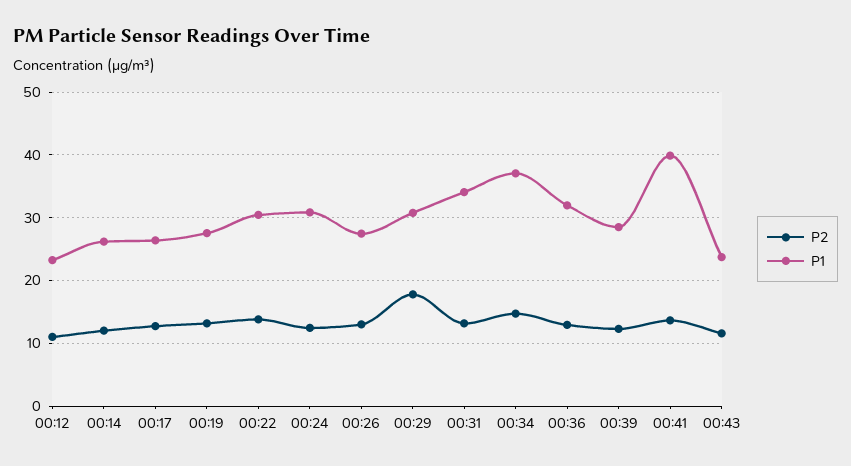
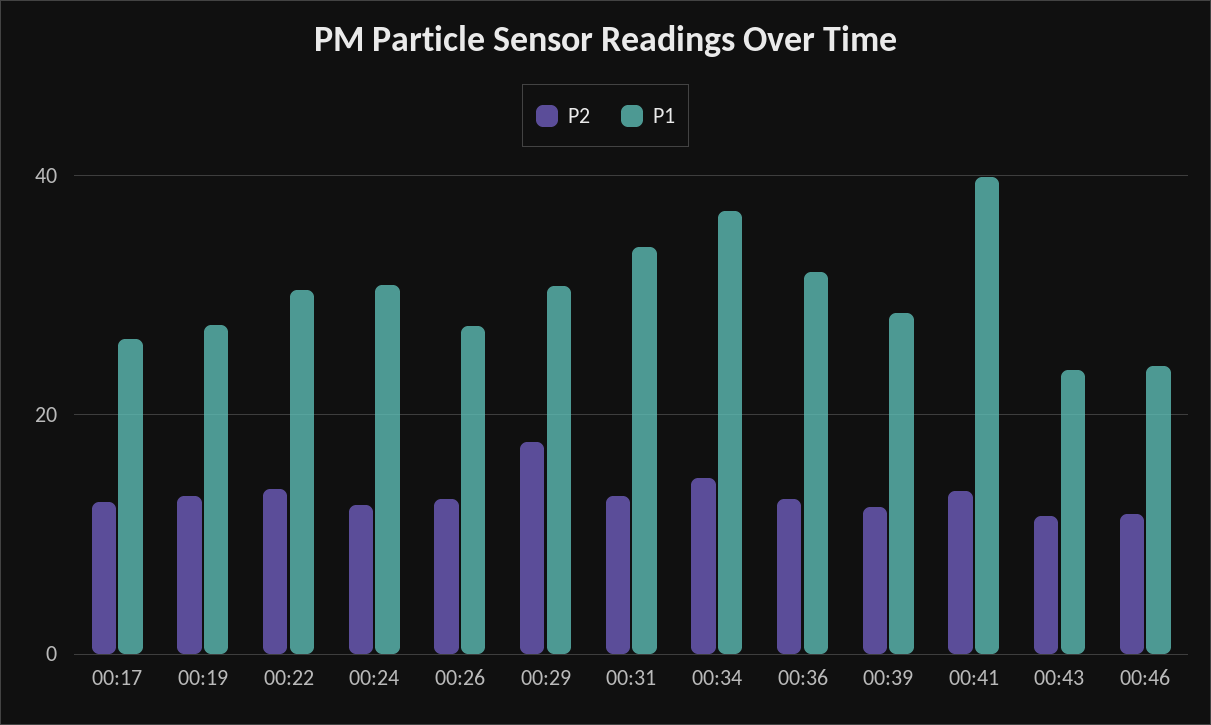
P2, 00:12: 11 -> none
P1, 00:12: 23 -> none
P2, 00:14: 12 -> none
P1, 00:14: 26 -> none
P2, 00:46: none -> 12
P1, 00:46: none -> 24

